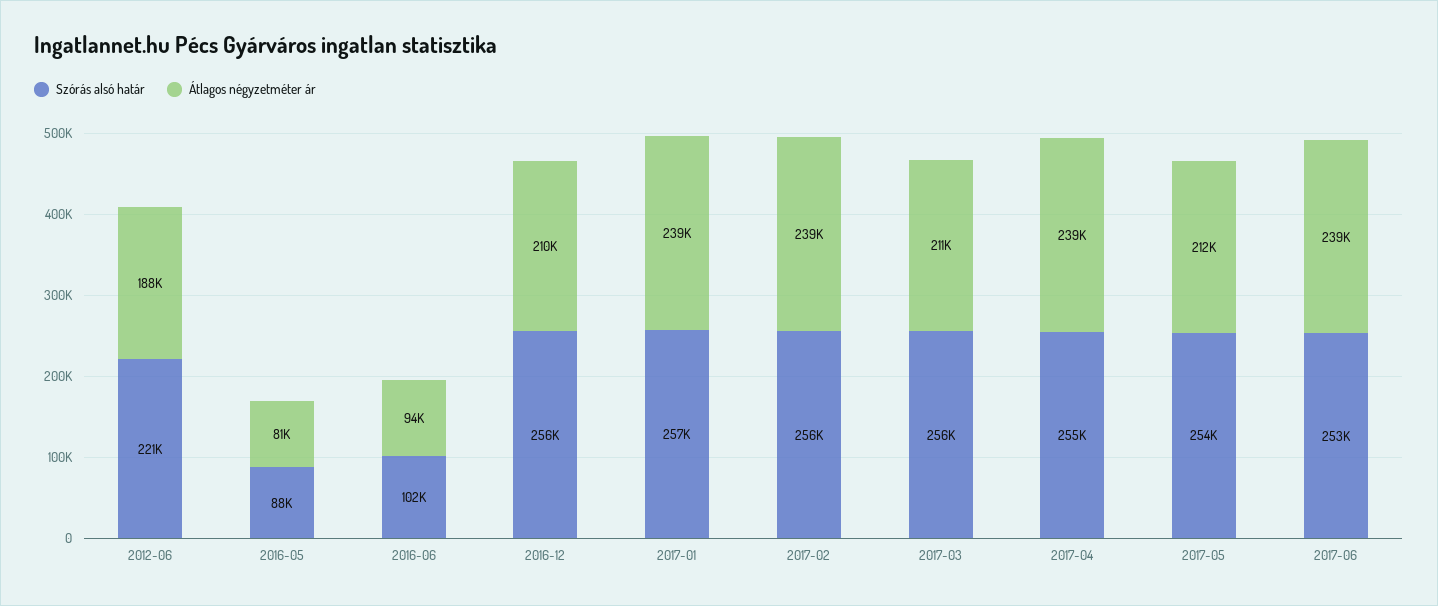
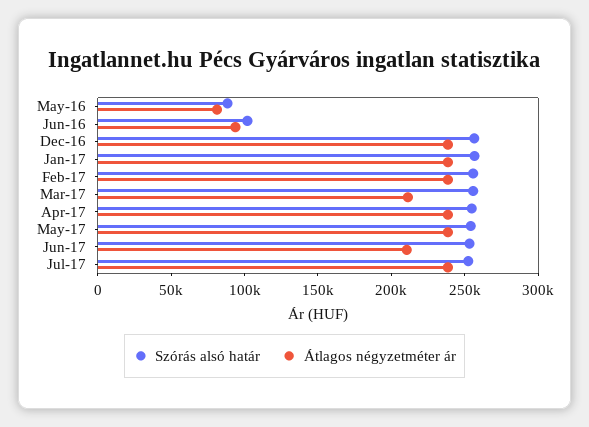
Szórás alsó határ, 2012-06: 221000 -> none
Átlagos négyzetméter ár, 2012-06: 188000 -> none
Átlagos négyzetméter ár, 2016-12: 210000 -> 240000
Átlagos négyzetméter ár, 2017-05: 212000 -> 240000
Átlagos négyzetméter ár, 2017-06: 239000 -> 210000
Szórás alsó határ, Jul-17: none -> 250000
Átlagos négyzetméter ár, Jul-17: none -> 240000

